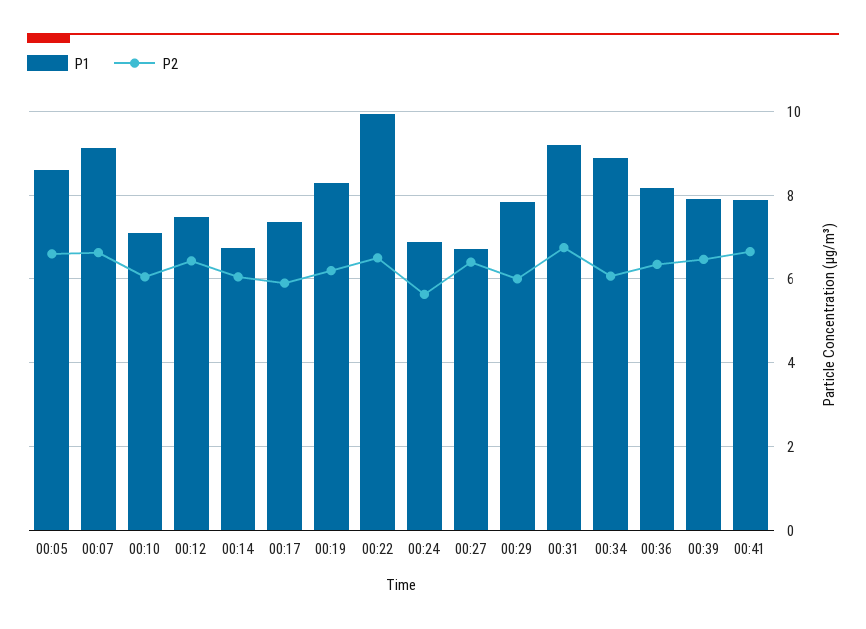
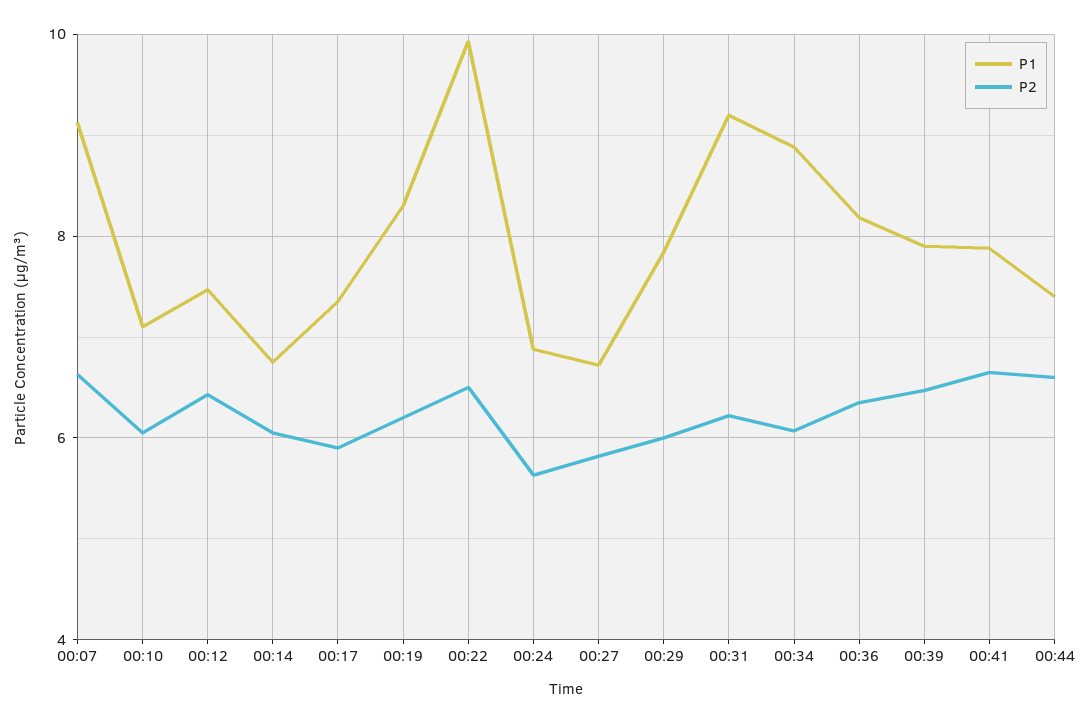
P1, 00:05: 8.6 -> none
P2, 00:05: 6.6 -> none
P2, 00:27: 6.4 -> 5.8
P2, 00:31: 6.8 -> 6.2
P1, 00:44: none -> 7.4
P2, 00:44: none -> 6.6

